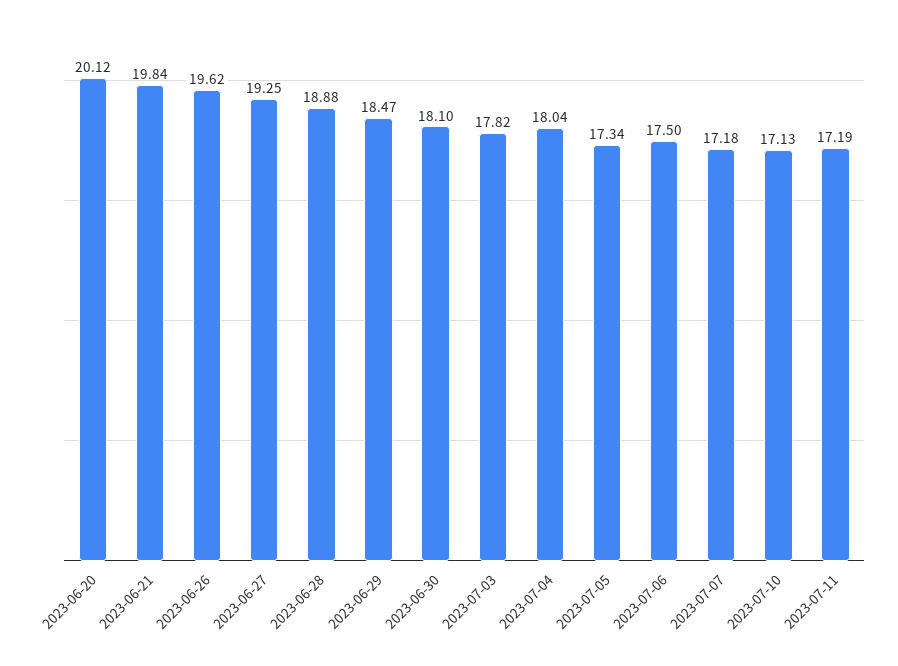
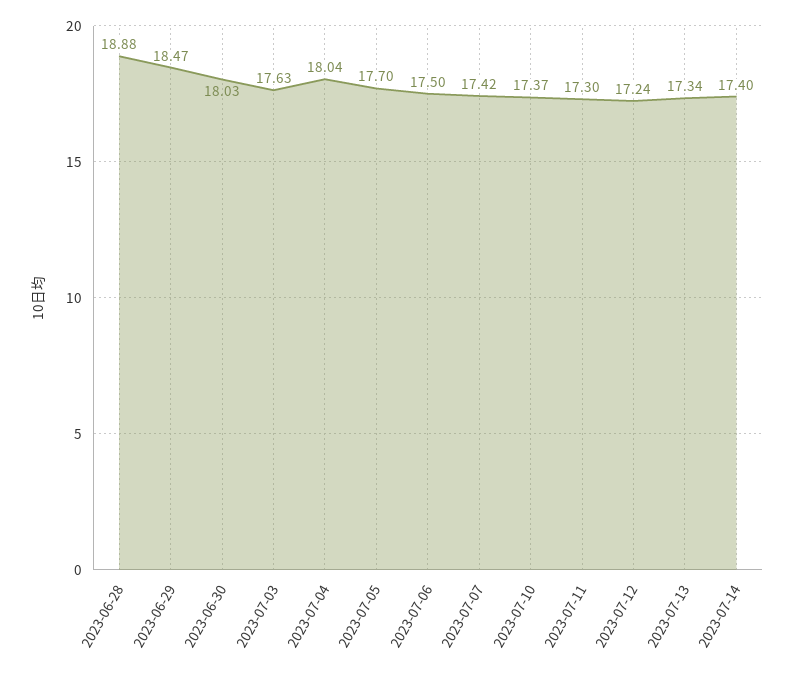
2023-06-20: 20.12 -> none
2023-06-21: 19.84 -> none
2023-06-26: 19.62 -> none
2023-06-27: 19.25 -> none
2023-06-30: 18.1 -> 18.03
2023-07-03: 17.82 -> 17.63
2023-07-05: 17.34 -> 17.7
2023-07-07: 17.18 -> 17.42
2023-07-10: 17.13 -> 17.37
2023-07-11: 17.19 -> 17.3
2023-07-12: none -> 17.24
2023-07-13: none -> 17.34
2023-07-14: none -> 17.4

